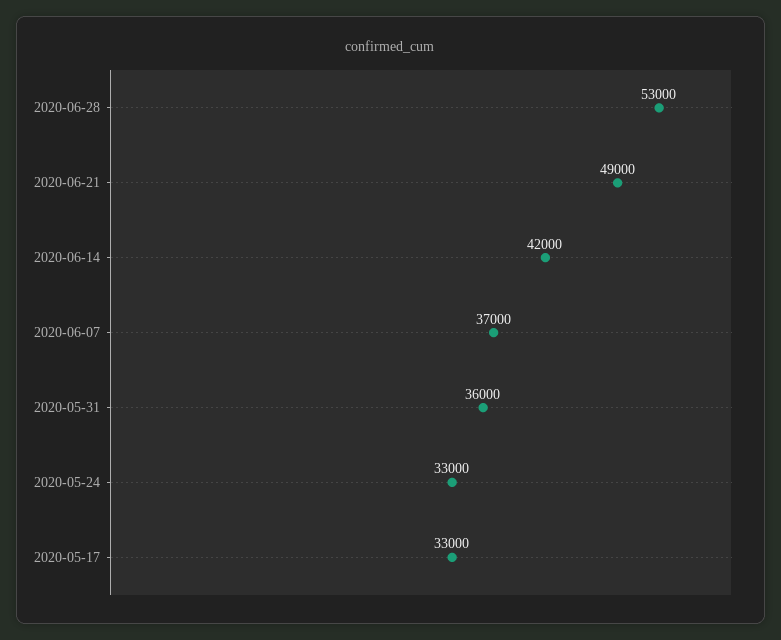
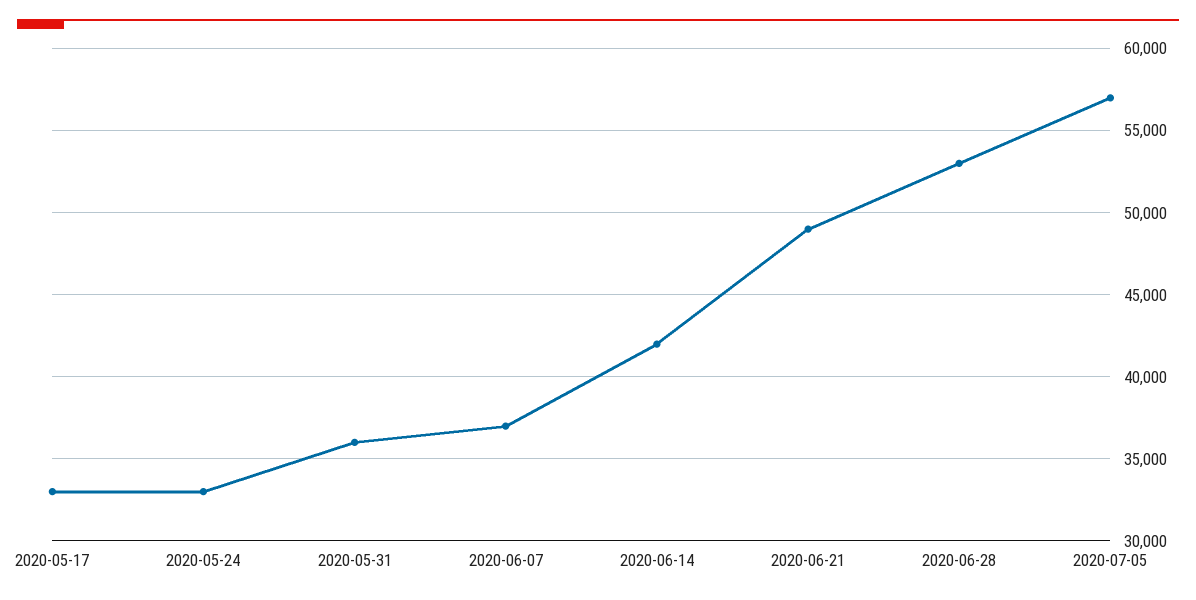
2020-07-05: none -> 57000

